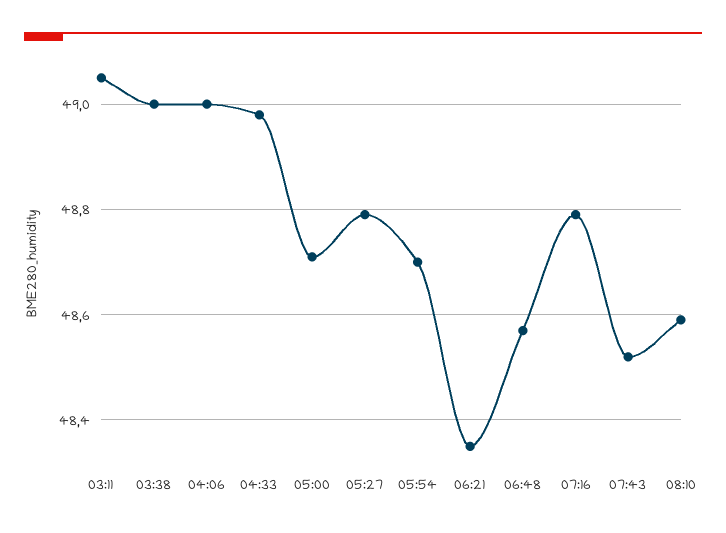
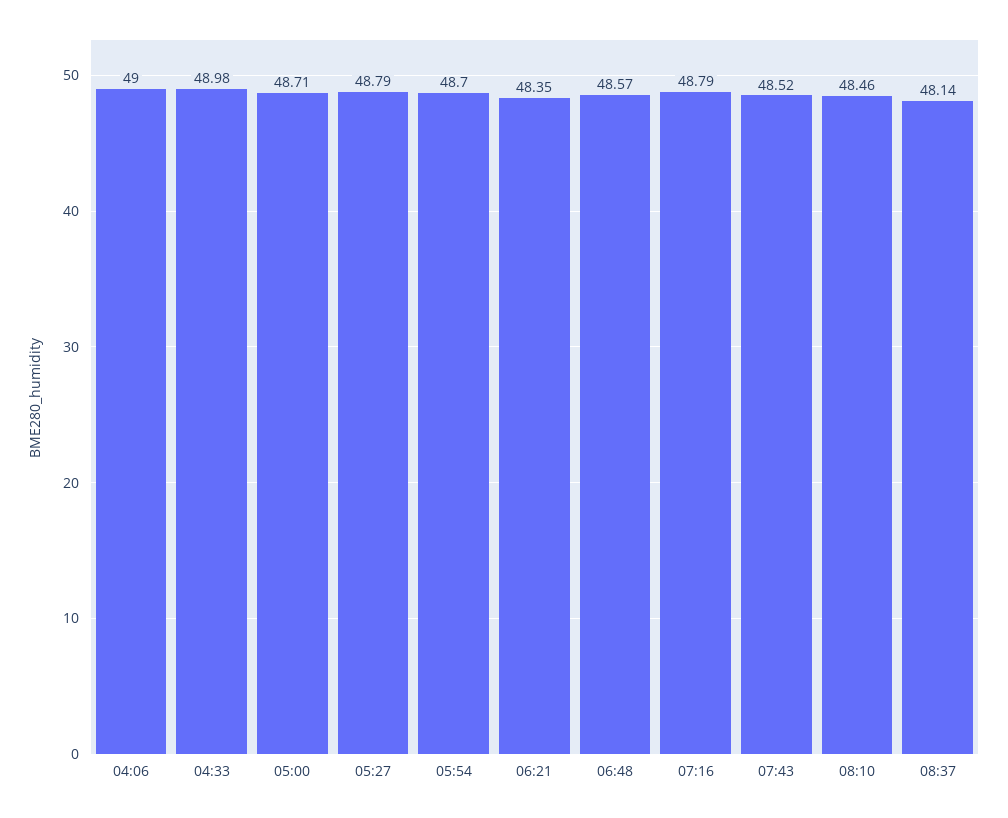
03:11: 49.05 -> none
03:38: 49 -> none
08:10: 48.6 -> 48.46
08:37: none -> 48.14

